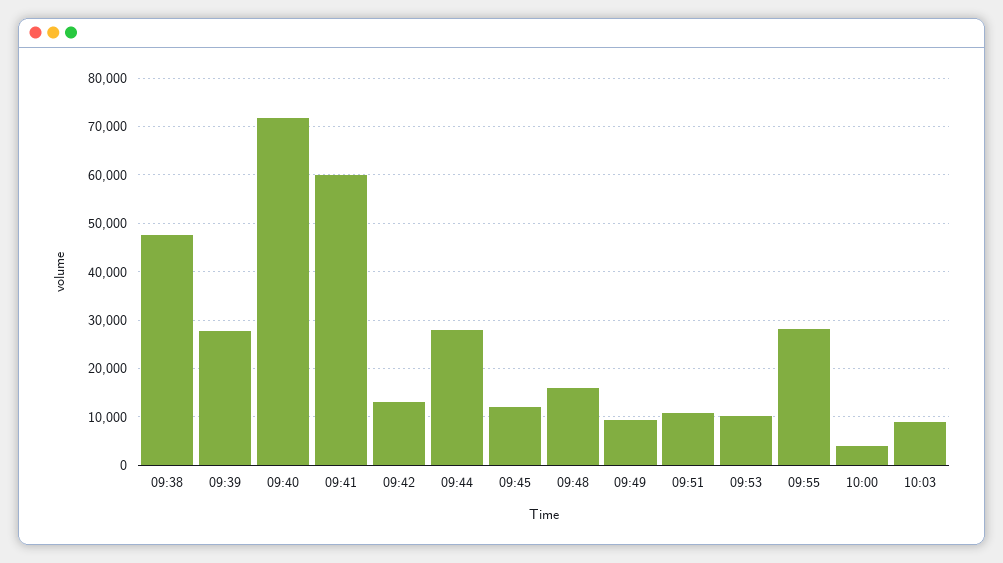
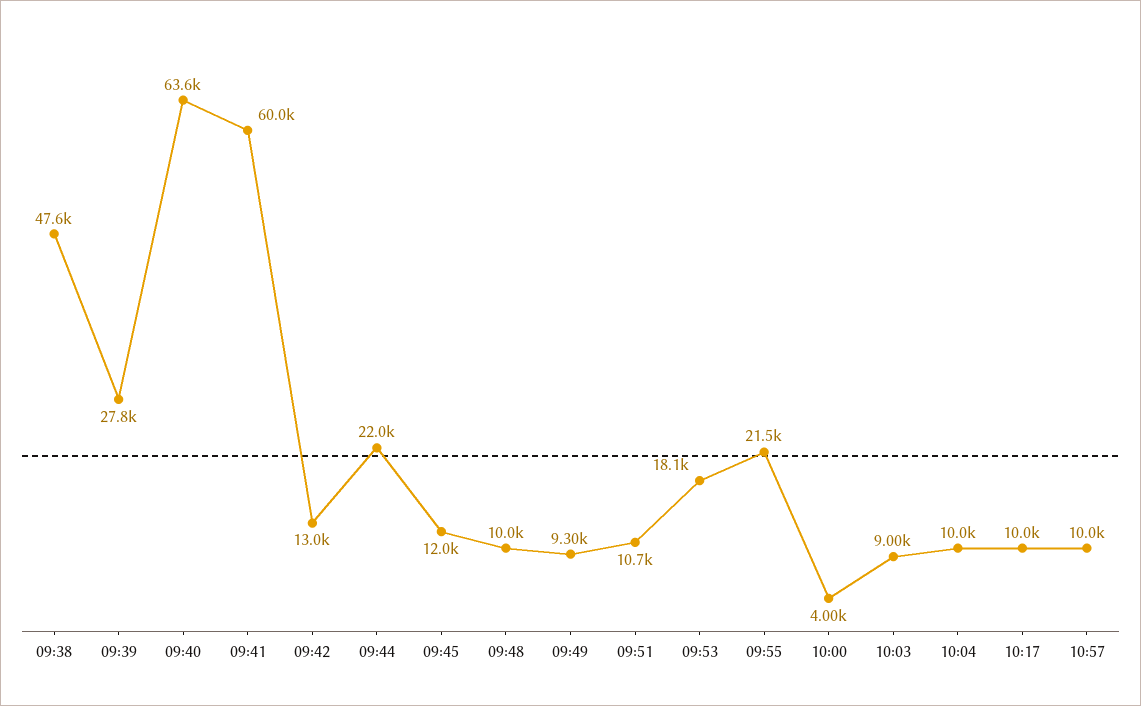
09:40: 72000 -> 63600
09:44: 28000 -> 22000
09:48: 16000 -> 10000
09:53: 10000 -> 18100
09:55: 28000 -> 21500
10:04: none -> 10000
10:17: none -> 10000
10:57: none -> 10000

